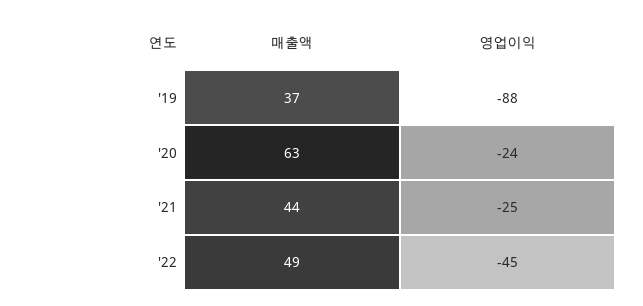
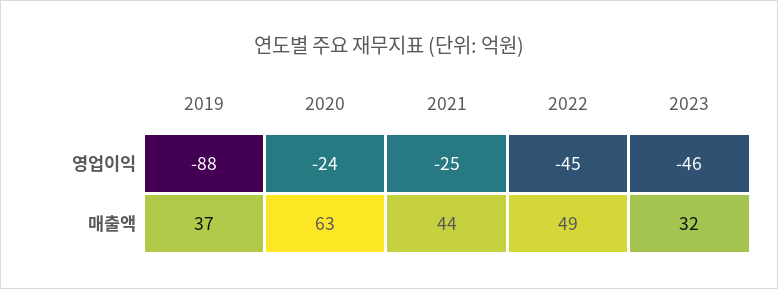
영업이익, 2023: none -> -46
매출액, 2023: none -> 32

